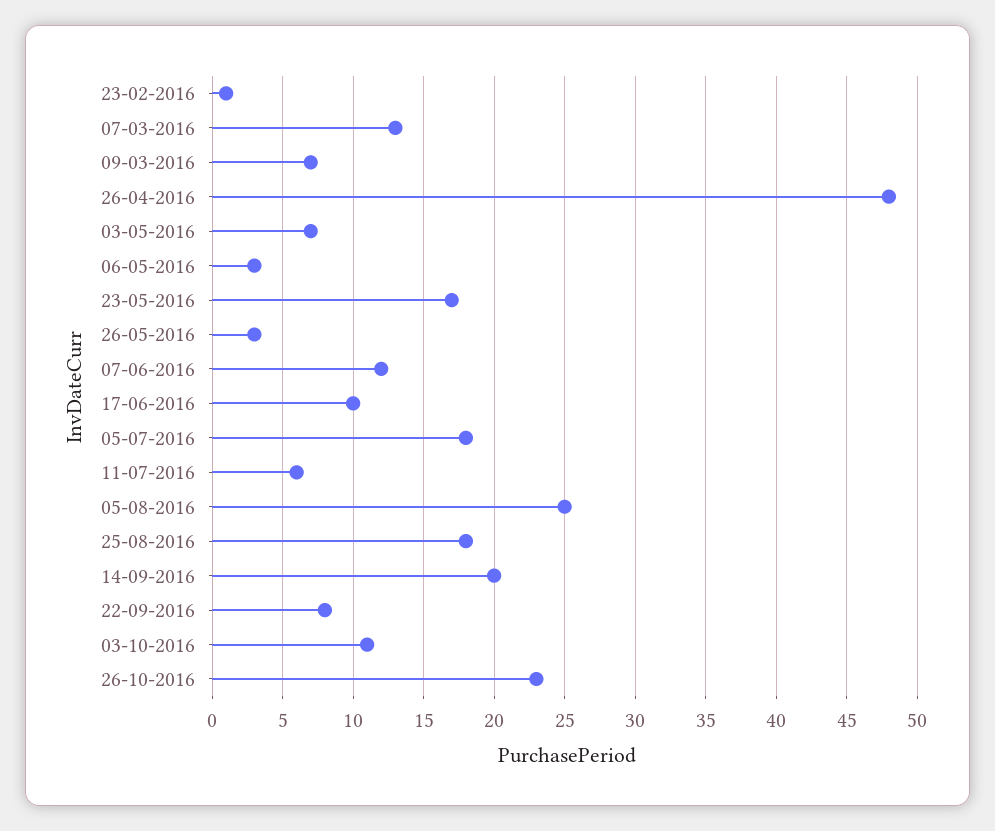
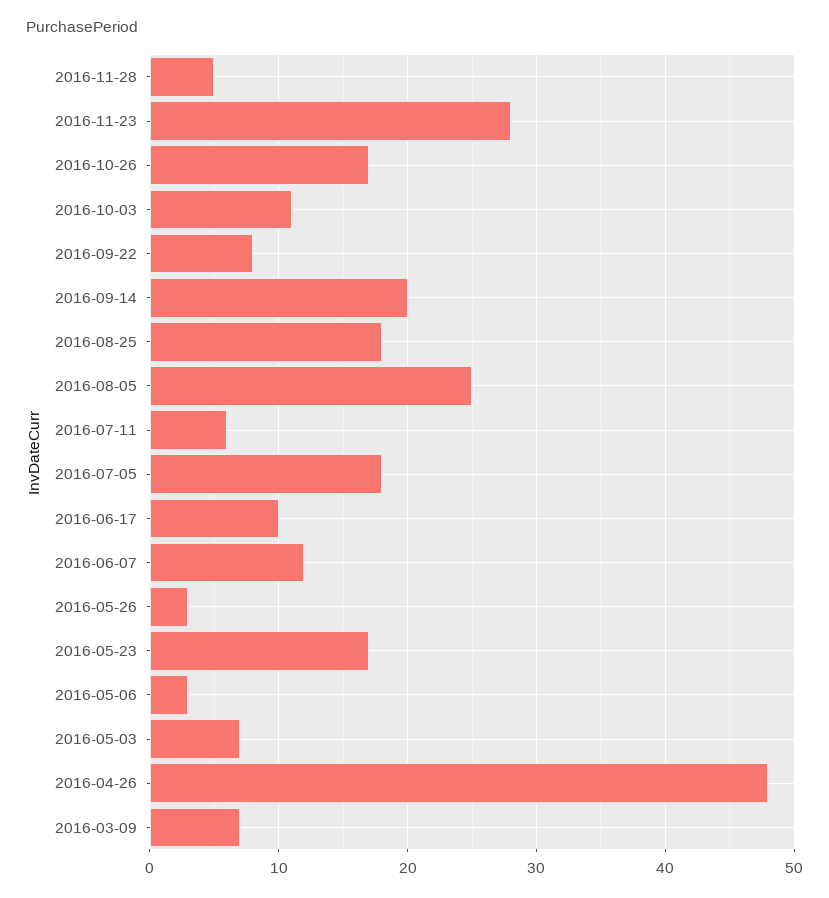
23-02-2016: 1 -> none
07-03-2016: 13 -> none
26-10-2016: 23 -> 17
2016-11-28: none -> 5
2016-11-23: none -> 28

